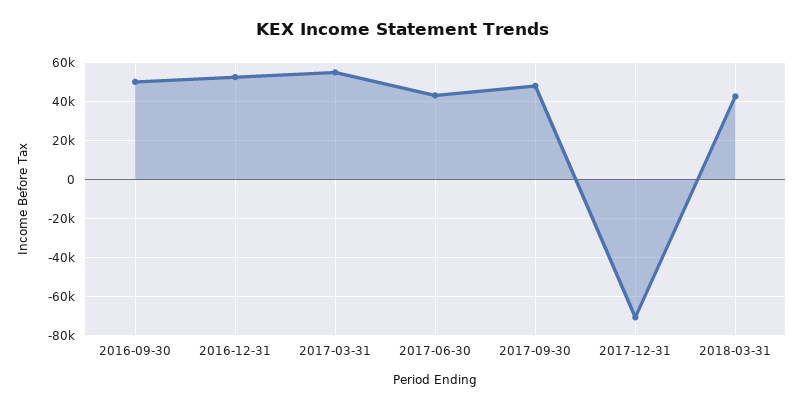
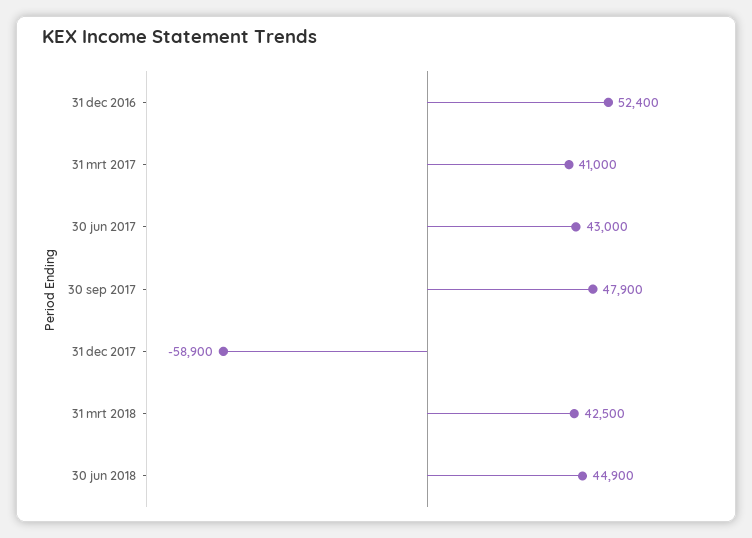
2016-09-30: 50000 -> none
2017-03-31: 55000 -> 41000
2017-12-31: -70000 -> -58900
30 jun 2018: none -> 44900

